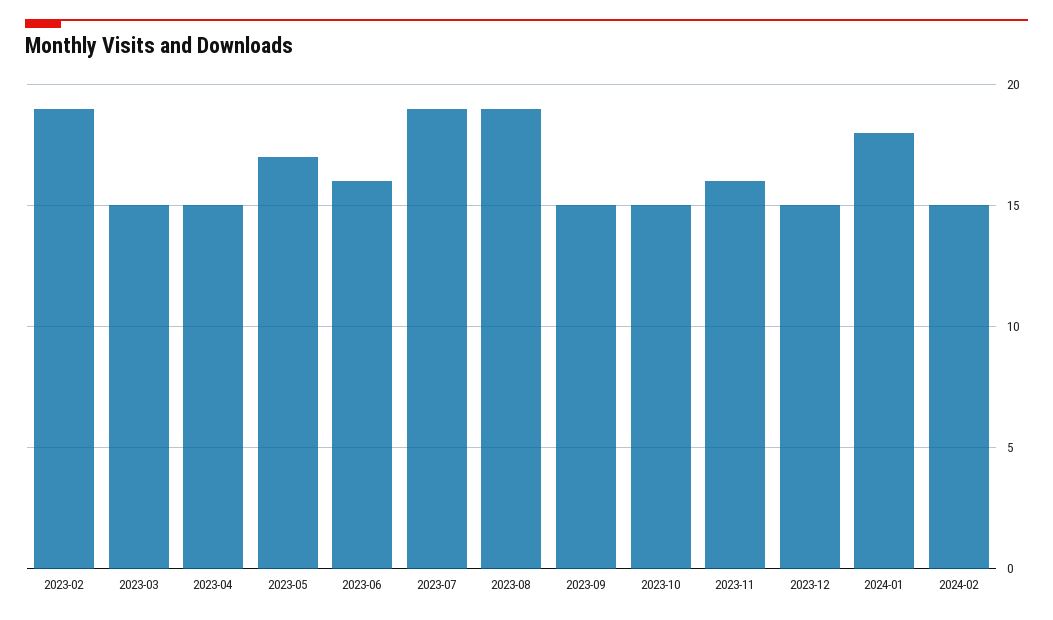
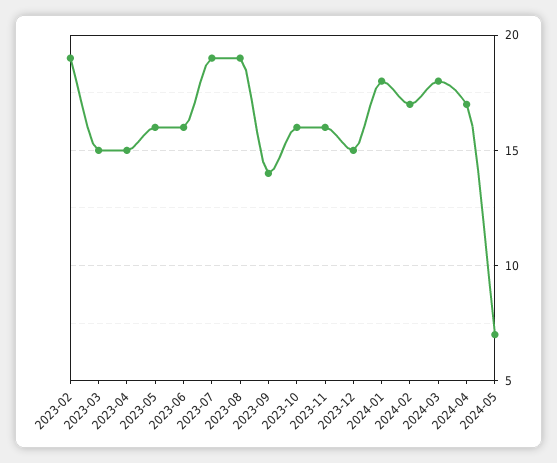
2023-05: 17 -> 16
2023-09: 15 -> 14
2023-10: 15 -> 16
2024-02: 15 -> 17
2024-03: none -> 18
2024-04: none -> 17
2024-05: none -> 7

